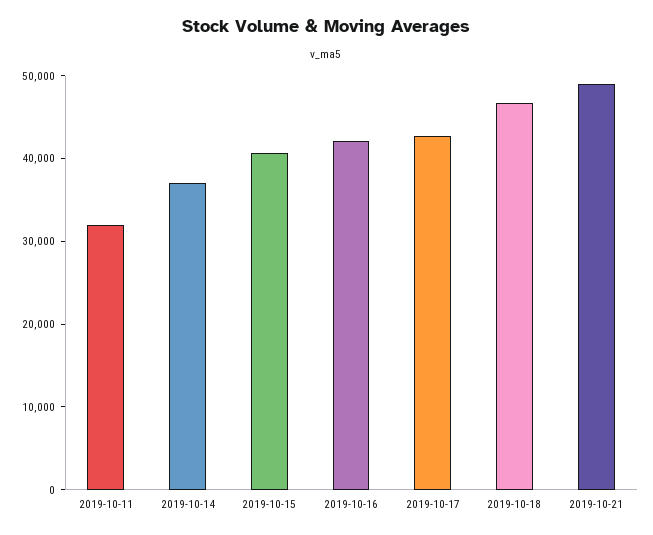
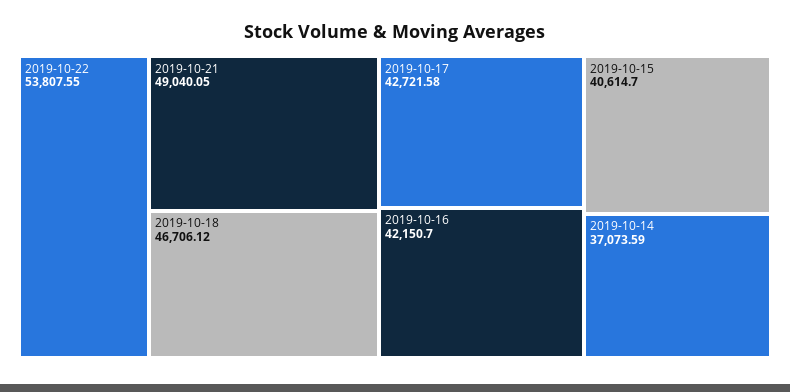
2019-10-11: 32000 -> none
2019-10-22: none -> 53807.55

